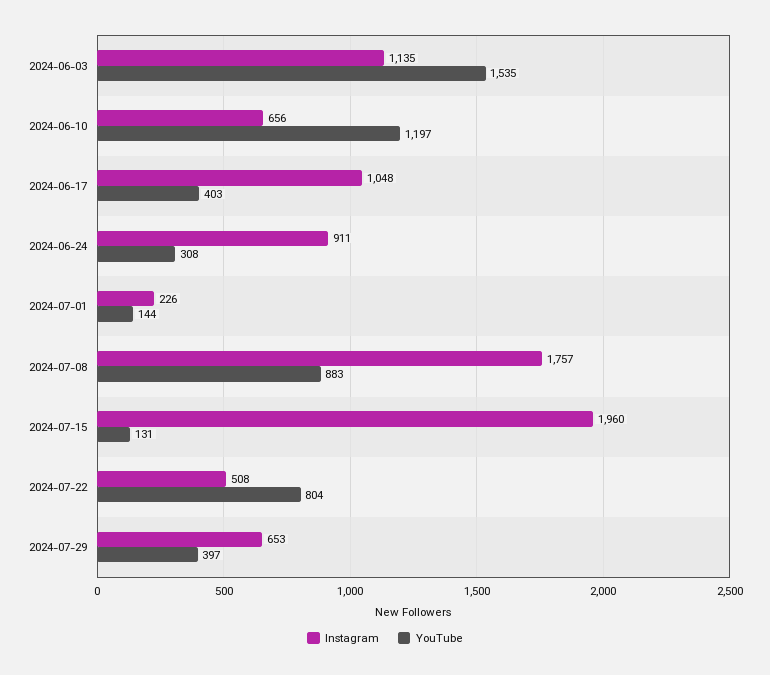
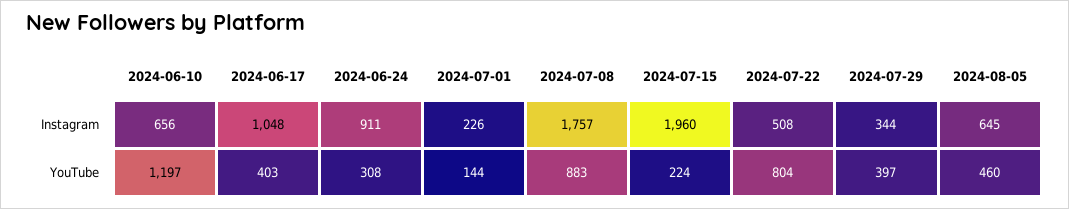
Instagram, 2024-06-03: 1135 -> none
YouTube, 2024-06-03: 1535 -> none
YouTube, 2024-07-15: 131 -> 224
Instagram, 2024-07-29: 653 -> 344
Instagram, 2024-08-05: none -> 645
YouTube, 2024-08-05: none -> 460

